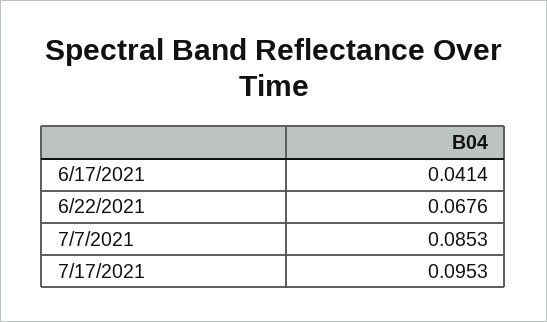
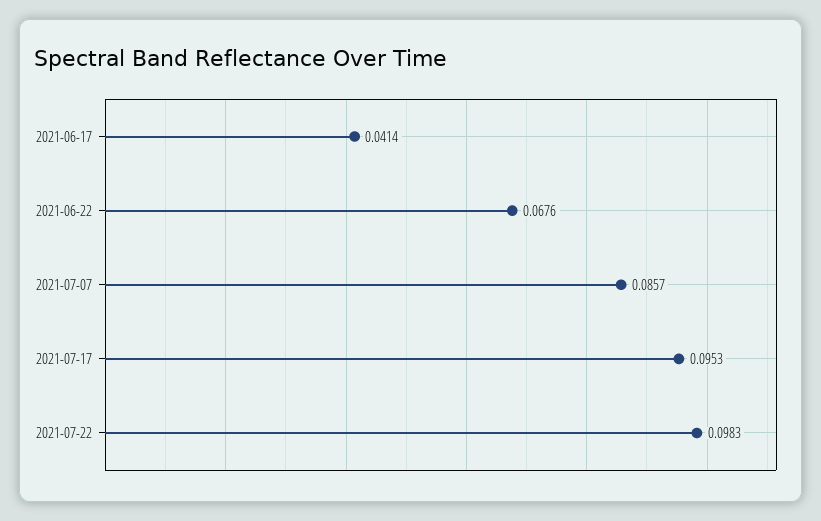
7/7/2021: 0.0853 -> 0.0857
2021-07-22: none -> 0.0983

